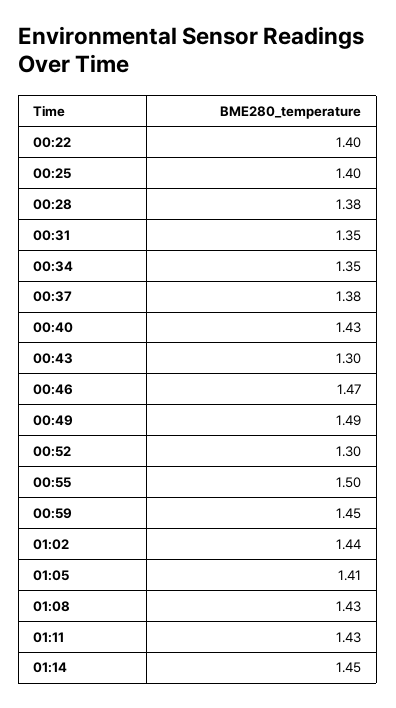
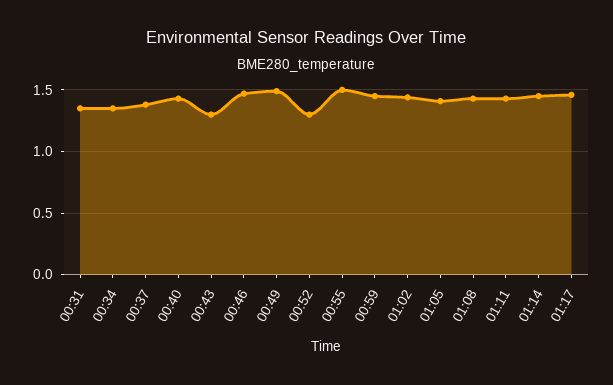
00:22: 1.4 -> none
00:25: 1.4 -> none
00:28: 1.38 -> none
01:17: none -> 1.45

